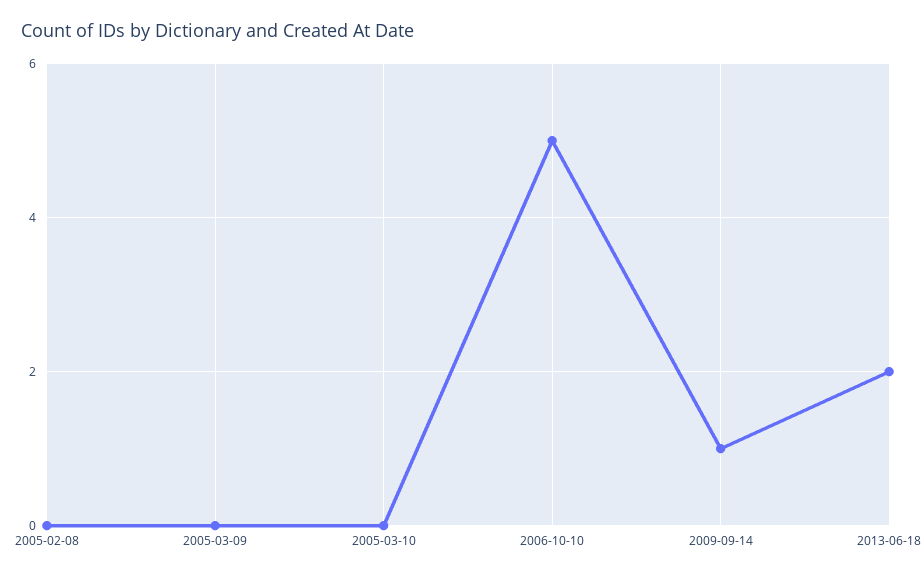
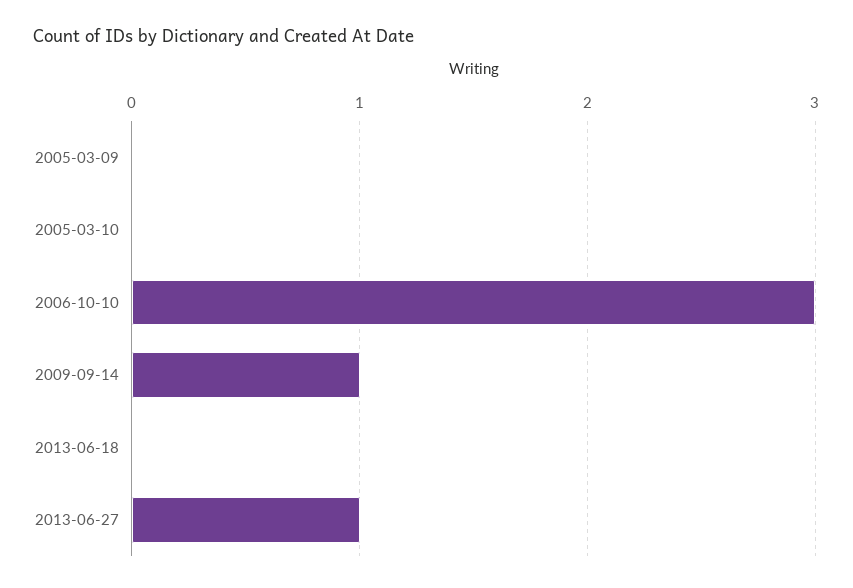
2005-02-08: 0 -> none
2006-10-10: 5 -> 3
2013-06-18: 2 -> 0
2013-06-27: none -> 1

